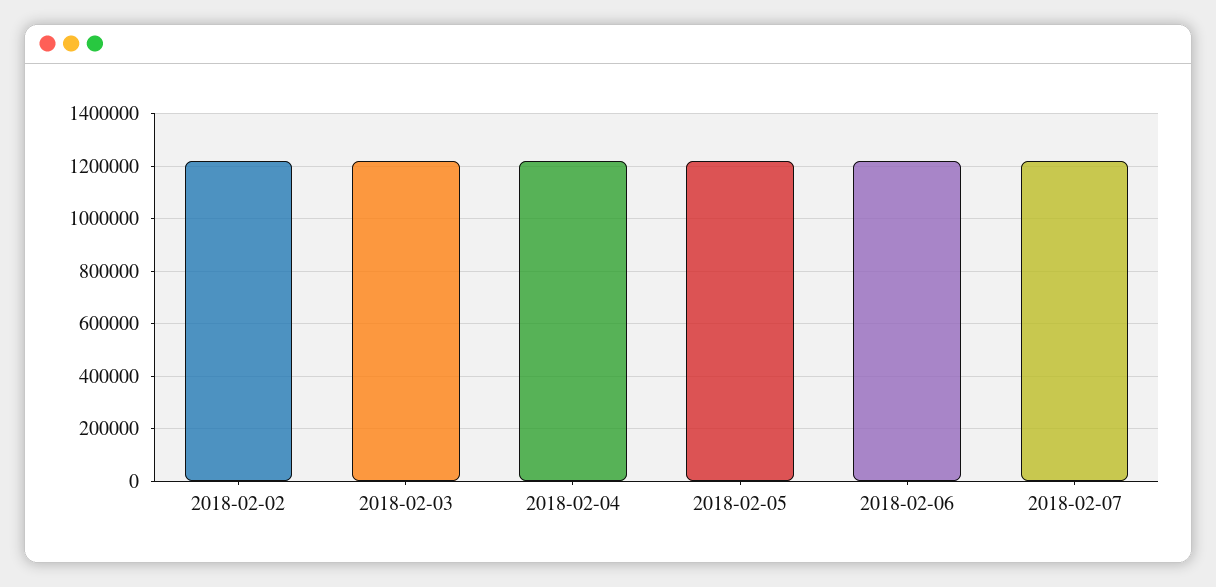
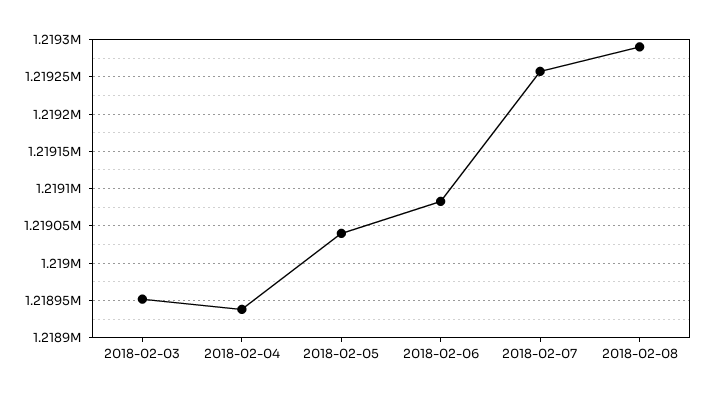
2018-02-02: 1225000 -> none
2018-02-08: none -> 1219290

